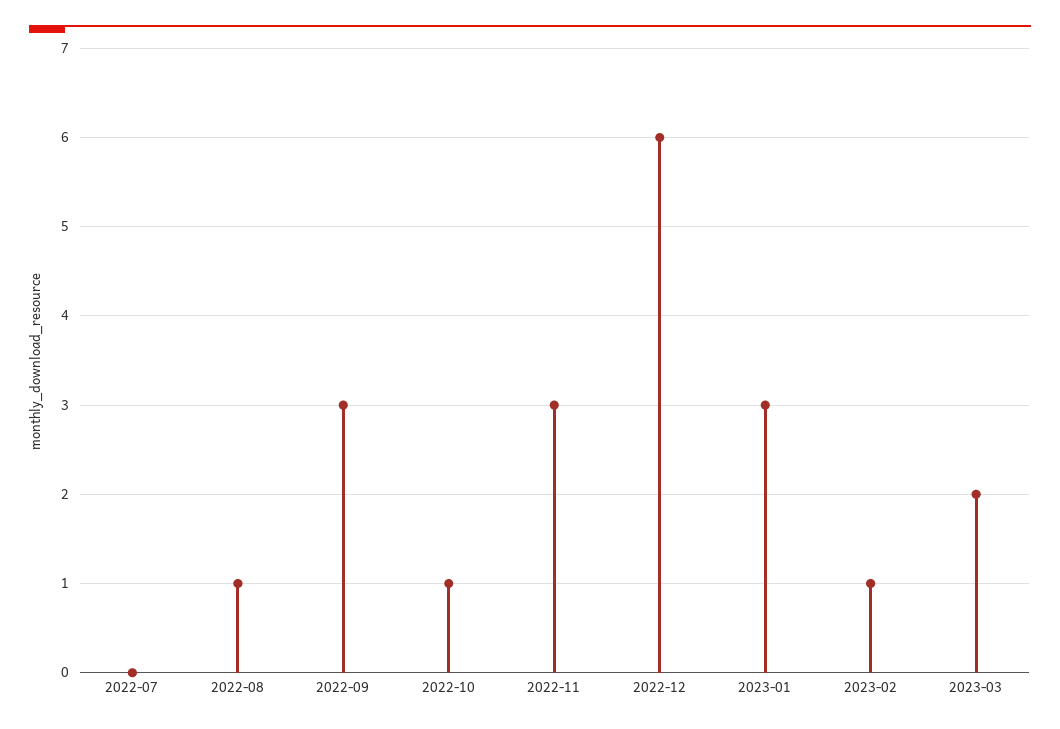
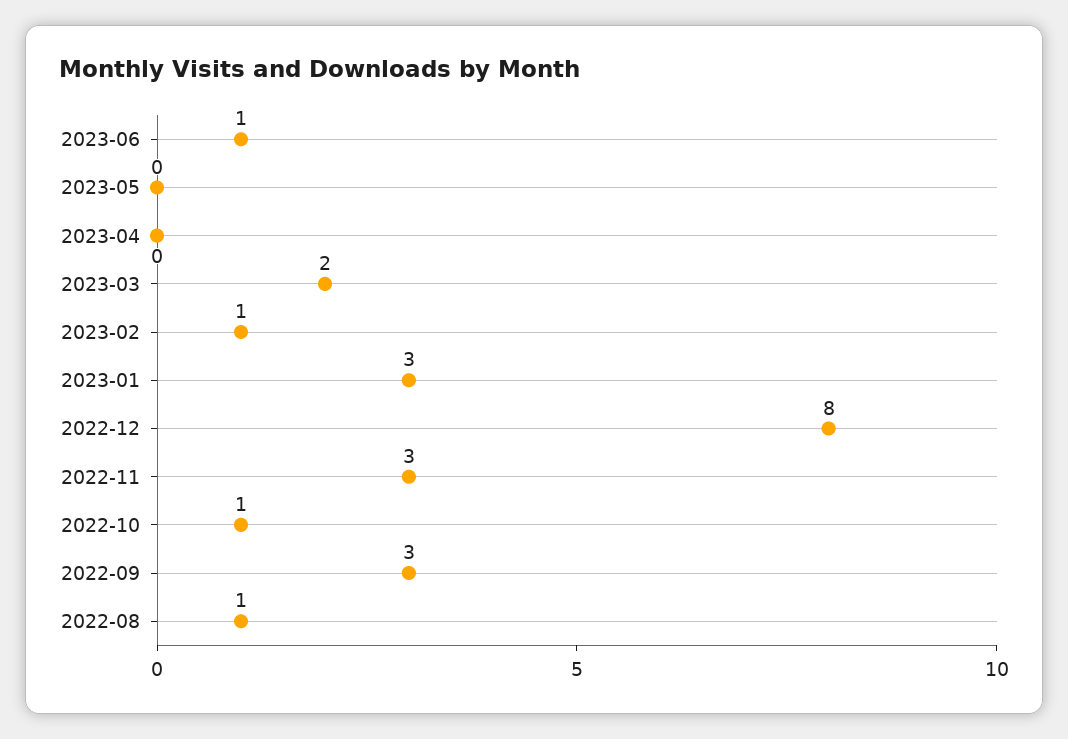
2022-07: 0 -> none
2022-12: 6 -> 8
2023-06: none -> 1
2023-05: none -> 0
2023-04: none -> 0

